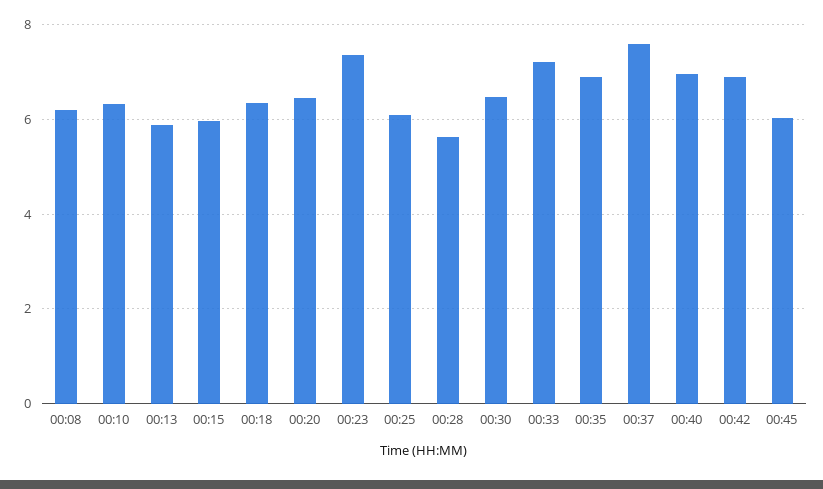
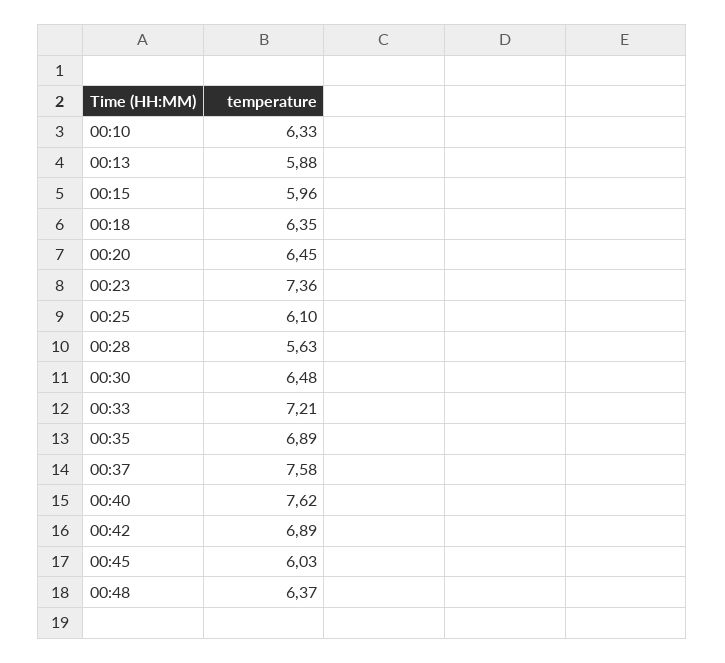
00:08: 6.2 -> none
00:40: 7 -> 7.62
00:48: none -> 6.37

